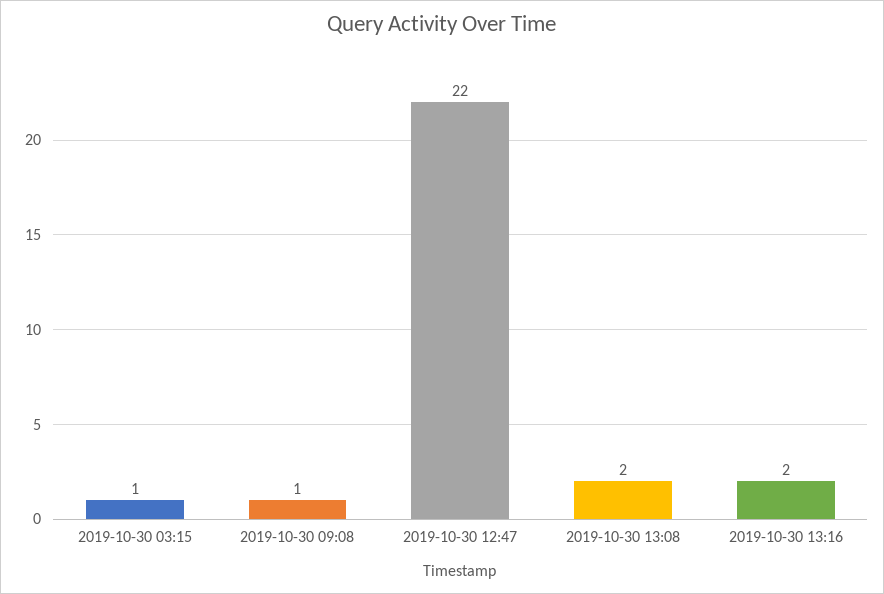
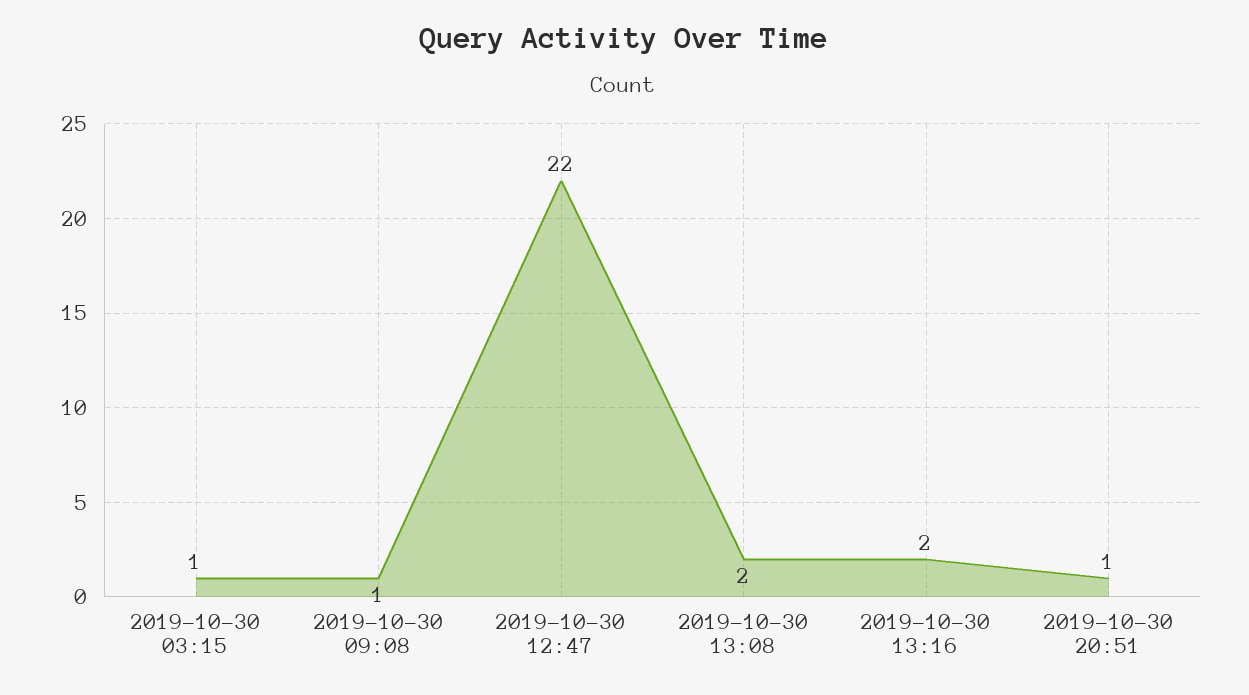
2019-10-30 20:51: none -> 1

